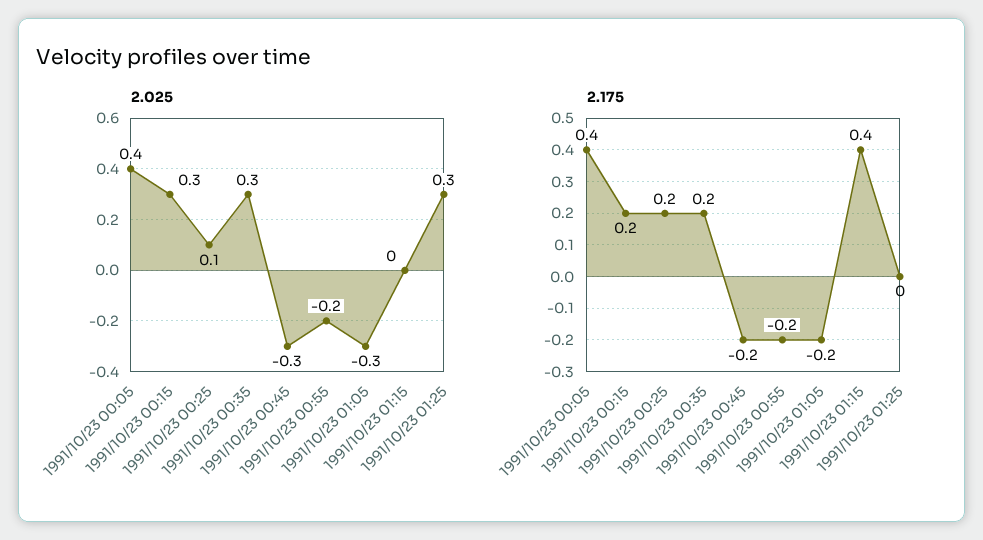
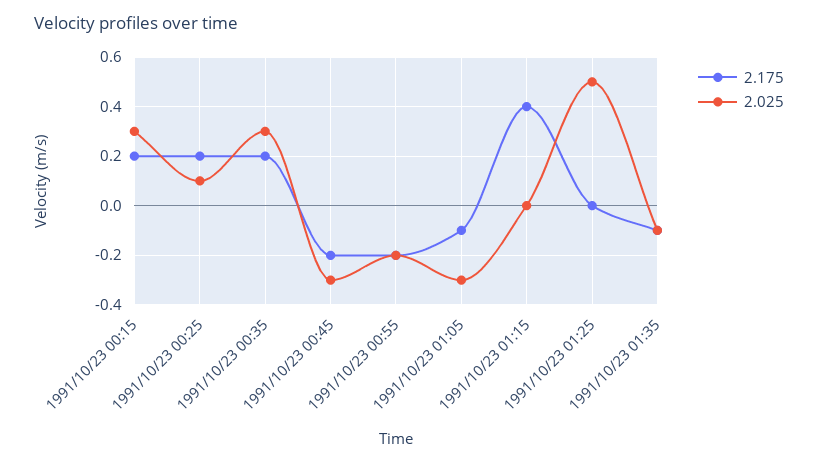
2.025, 1991/10/23 00:05: 0.4 -> none
2.025, 1991/10/23 01:25: 0.3 -> 0.5
2.175, 1991/10/23 00:05: 0.4 -> none
2.175, 1991/10/23 01:05: -0.2 -> -0.1
2.175, 1991/10/23 01:35: none -> -0.1
2.025, 1991/10/23 01:35: none -> -0.1

